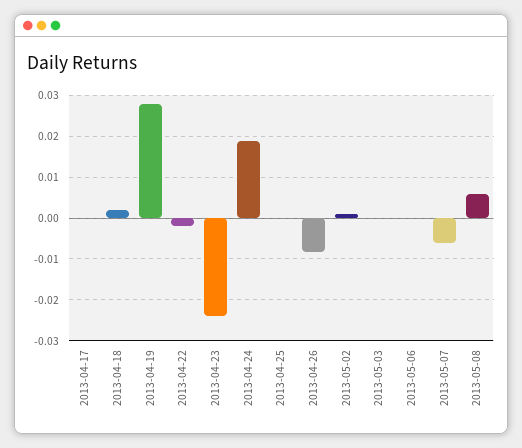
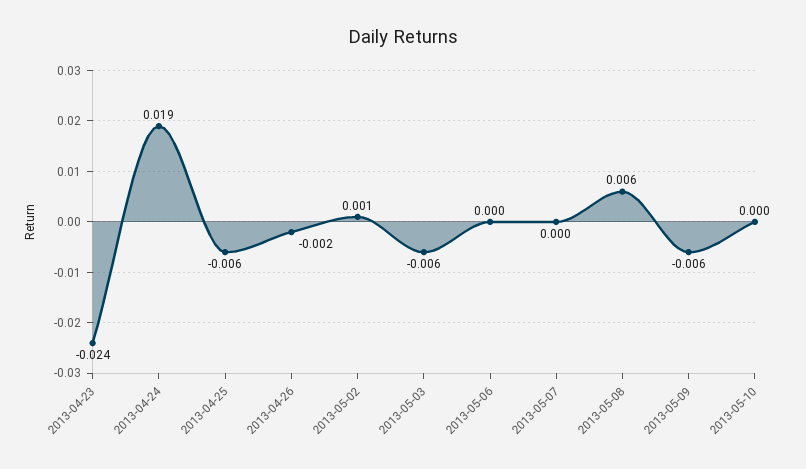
2013-04-17: 0 -> none
2013-04-18: 0.002 -> none
2013-04-19: 0.028 -> none
2013-04-22: -0.002 -> none
2013-04-25: 0 -> -0.006
2013-04-26: -0.008 -> -0.002
2013-05-03: 0 -> -0.006
2013-05-07: -0.006 -> 0
2013-05-09: none -> -0.006
2013-05-10: none -> 0

